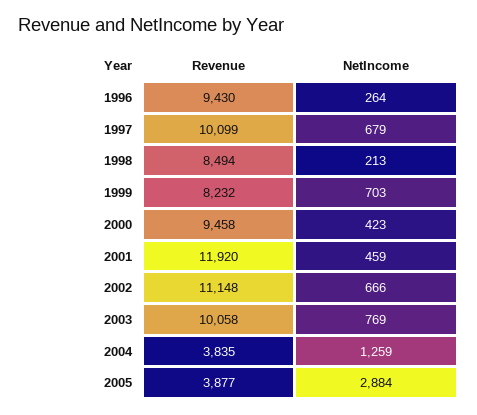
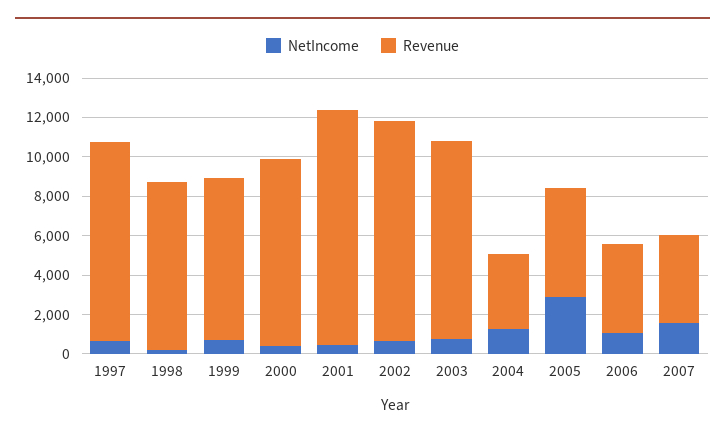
Revenue, 1996: 9430 -> none
NetIncome, 1996: 264 -> none
Revenue, 2005: 3877 -> 5500
NetIncome, 2006: none -> 1000
Revenue, 2006: none -> 4500
NetIncome, 2007: none -> 1500
Revenue, 2007: none -> 4500

